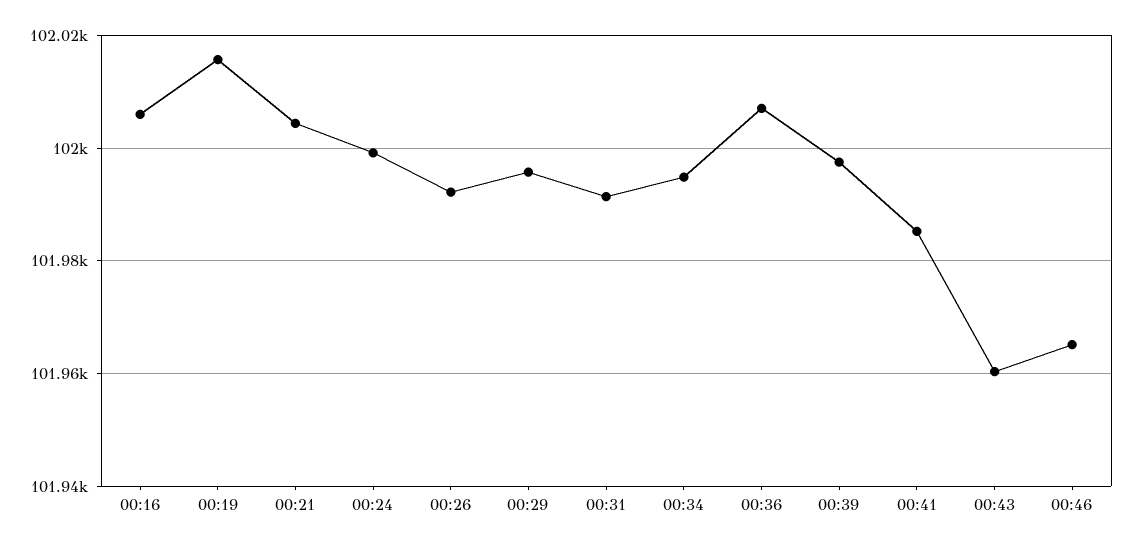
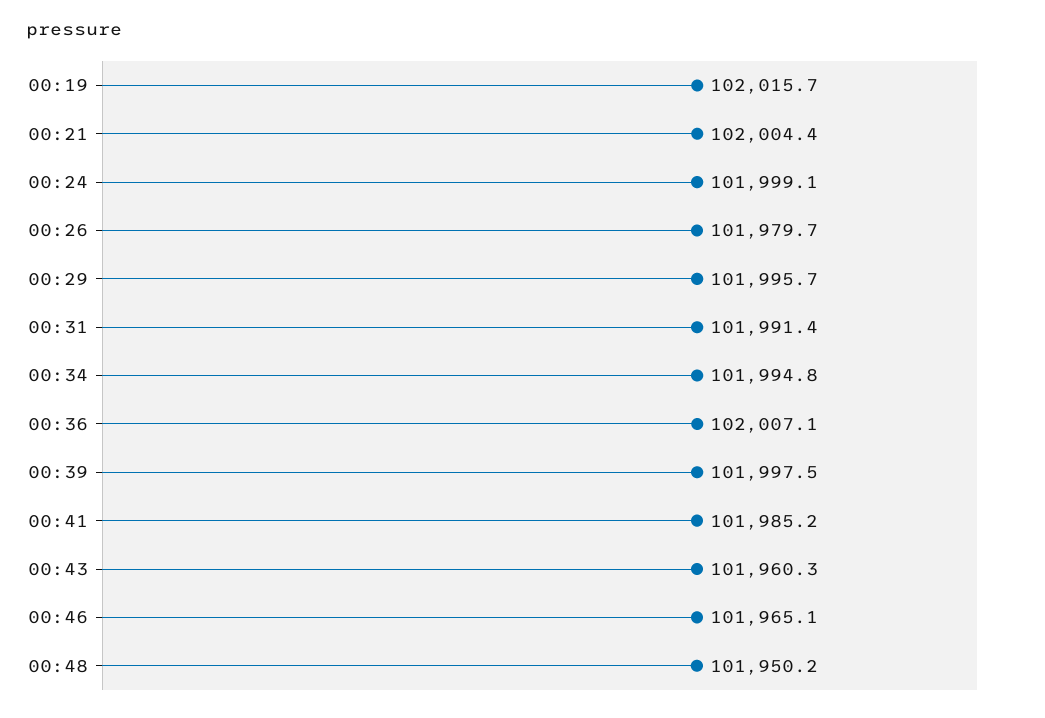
00:16: 102006 -> none
00:26: 101992 -> 101979.7
00:48: none -> 101950.2

